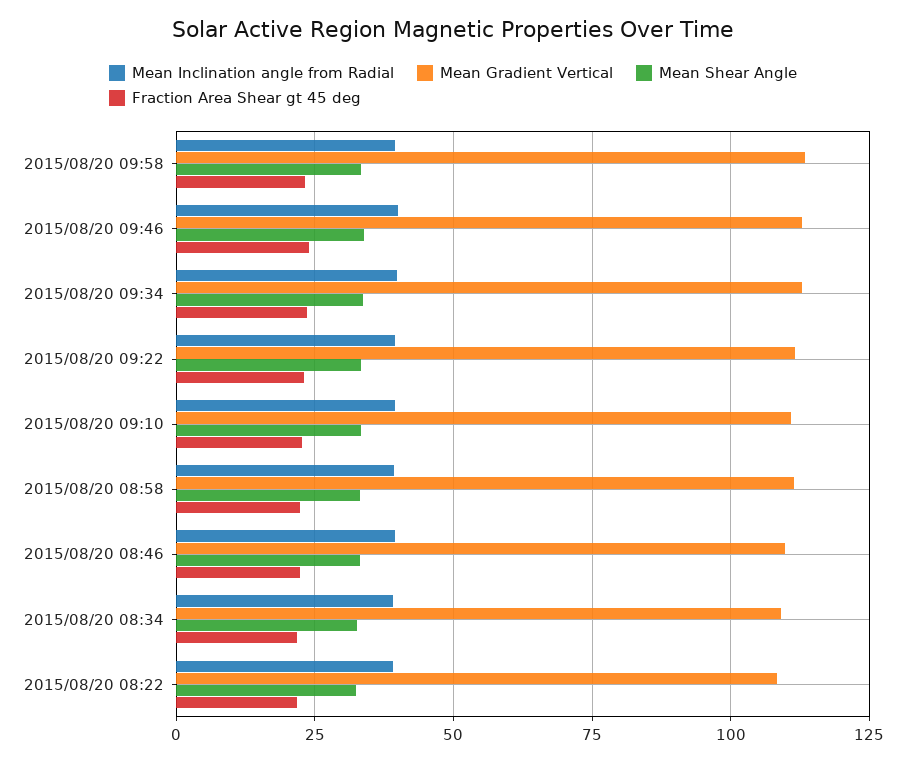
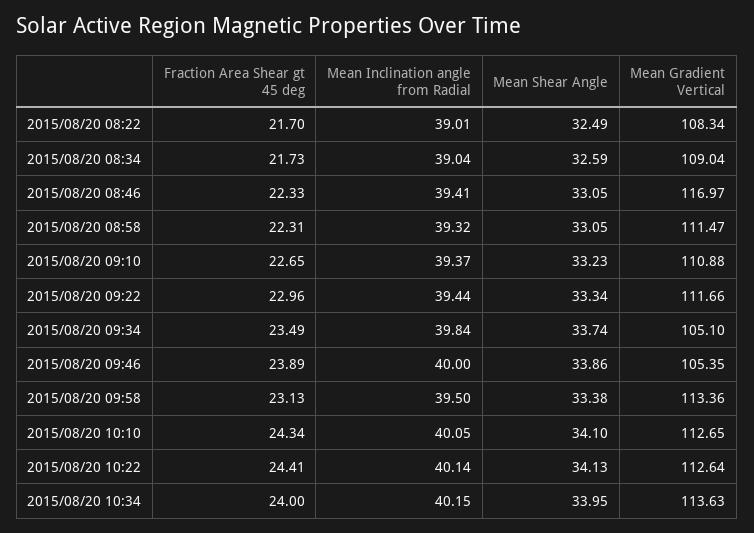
Mean Gradient Vertical, 2015/08/20 09:46: 112.5 -> 105.35
Mean Gradient Vertical, 2015/08/20 09:34: 112.5 -> 105.1
Mean Gradient Vertical, 2015/08/20 08:46: 110 -> 116.97
Fraction Area Shear gt 45 deg, 2015/08/20 10:10: none -> 24.34
Mean Inclination angle from Radial, 2015/08/20 10:10: none -> 40.05
Mean Shear Angle, 2015/08/20 10:10: none -> 34.1
Mean Gradient Vertical, 2015/08/20 10:10: none -> 112.65
Fraction Area Shear gt 45 deg, 2015/08/20 10:22: none -> 24.41
Mean Inclination angle from Radial, 2015/08/20 10:22: none -> 40.14
Mean Shear Angle, 2015/08/20 10:22: none -> 34.13
Mean Gradient Vertical, 2015/08/20 10:22: none -> 112.64
Fraction Area Shear gt 45 deg, 2015/08/20 10:34: none -> 24
Mean Inclination angle from Radial, 2015/08/20 10:34: none -> 40.15
Mean Shear Angle, 2015/08/20 10:34: none -> 33.95
Mean Gradient Vertical, 2015/08/20 10:34: none -> 113.63

